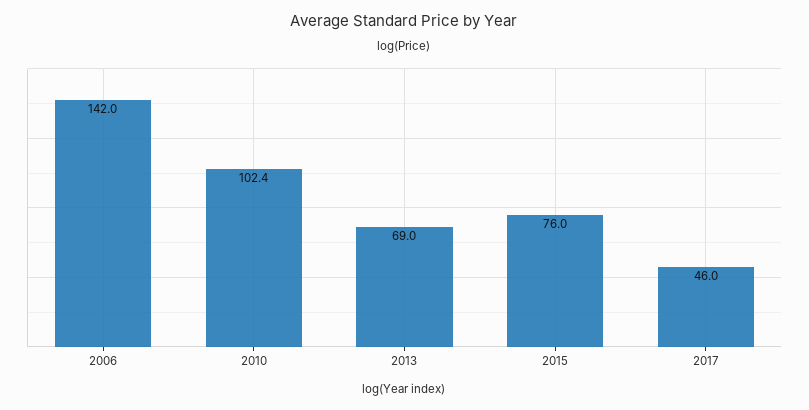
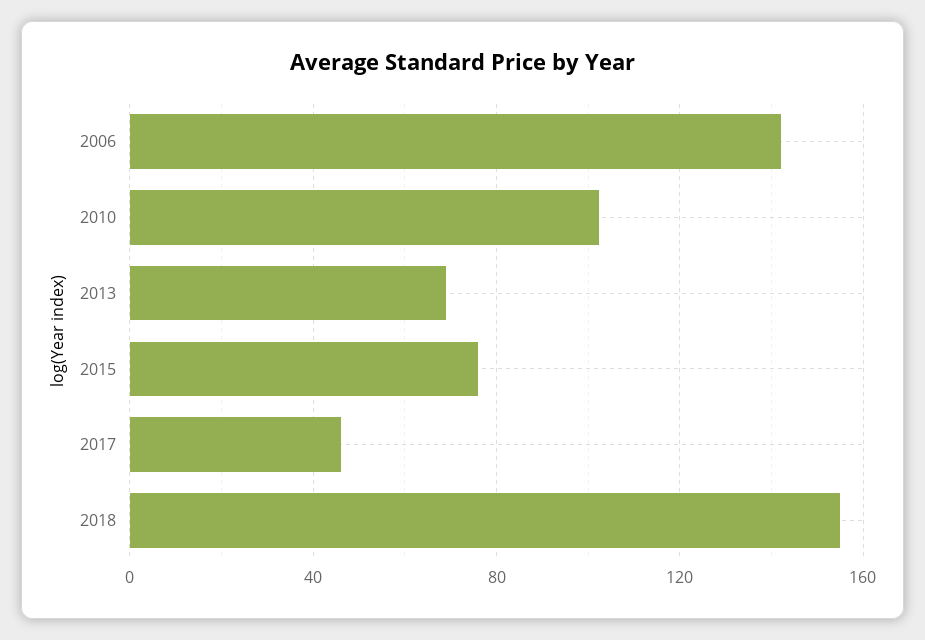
2018: none -> 155

